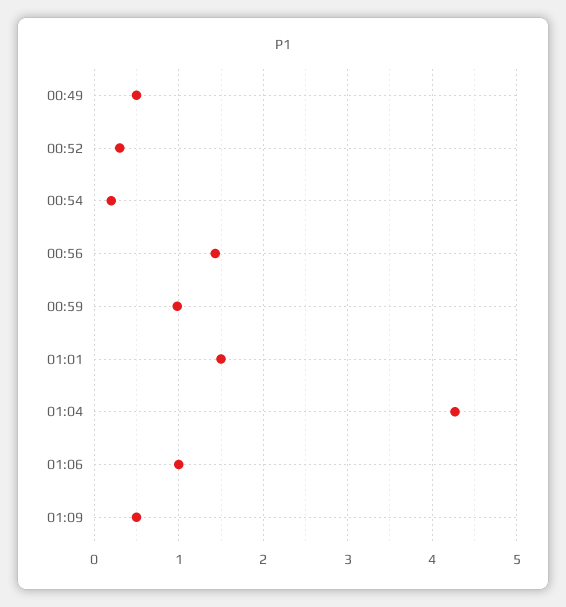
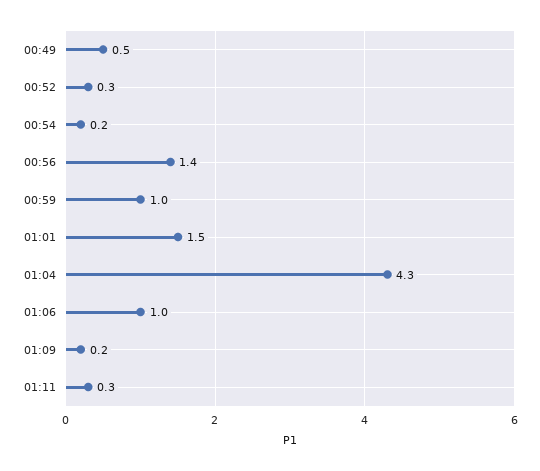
01:09: 0.5 -> 0.2
01:11: none -> 0.3

